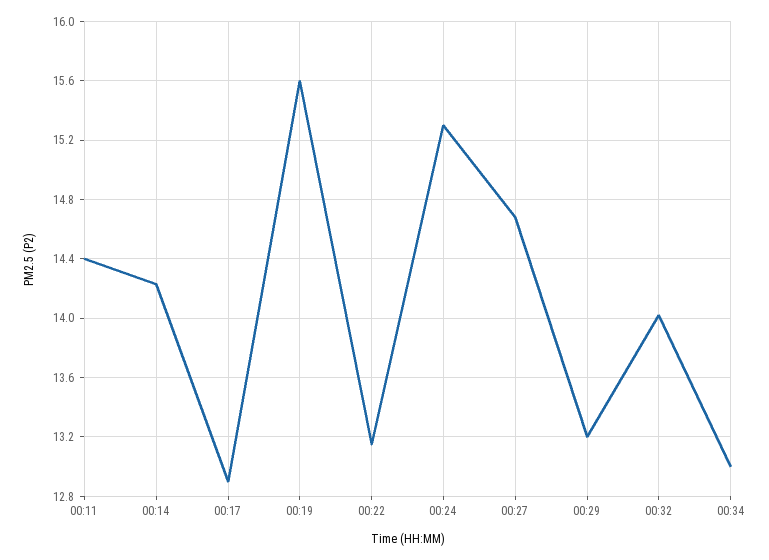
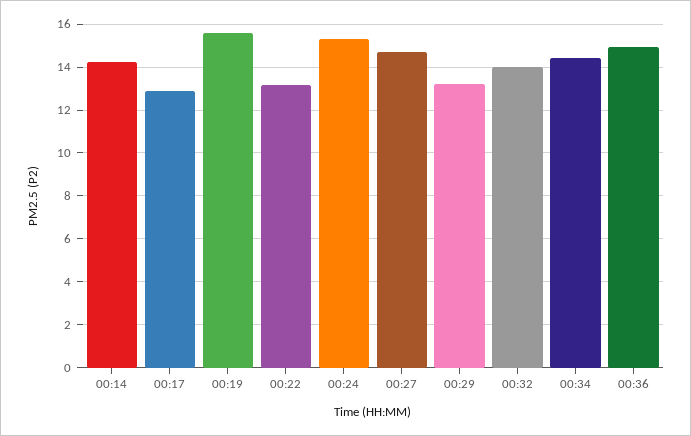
00:11: 14.4 -> none
00:34: 13 -> 14.5
00:36: none -> 15

